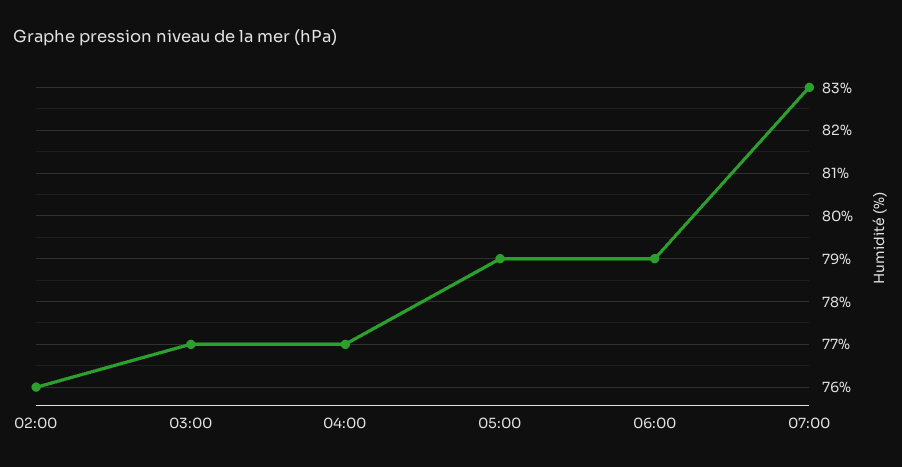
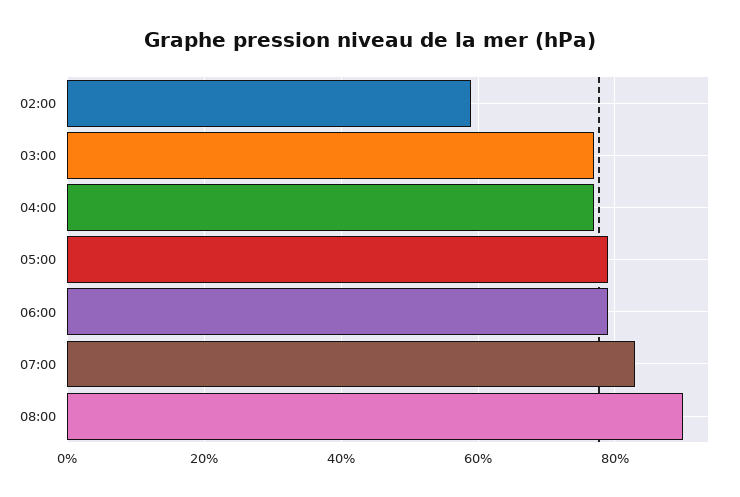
02:00: 76 -> 60
08:00: none -> 90

